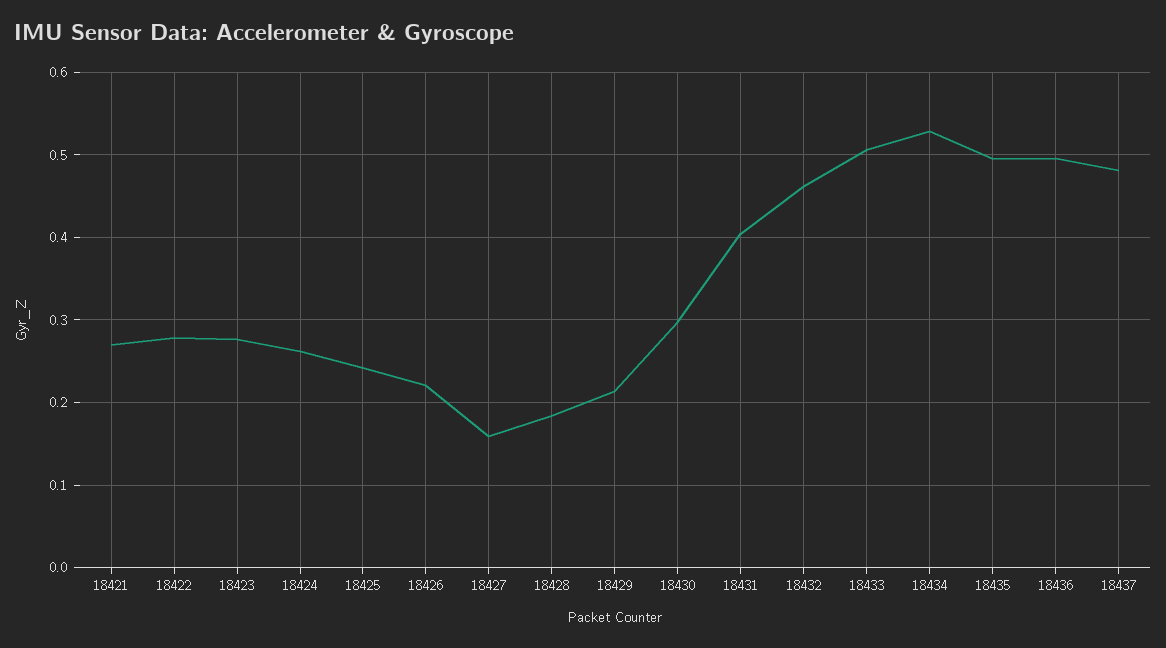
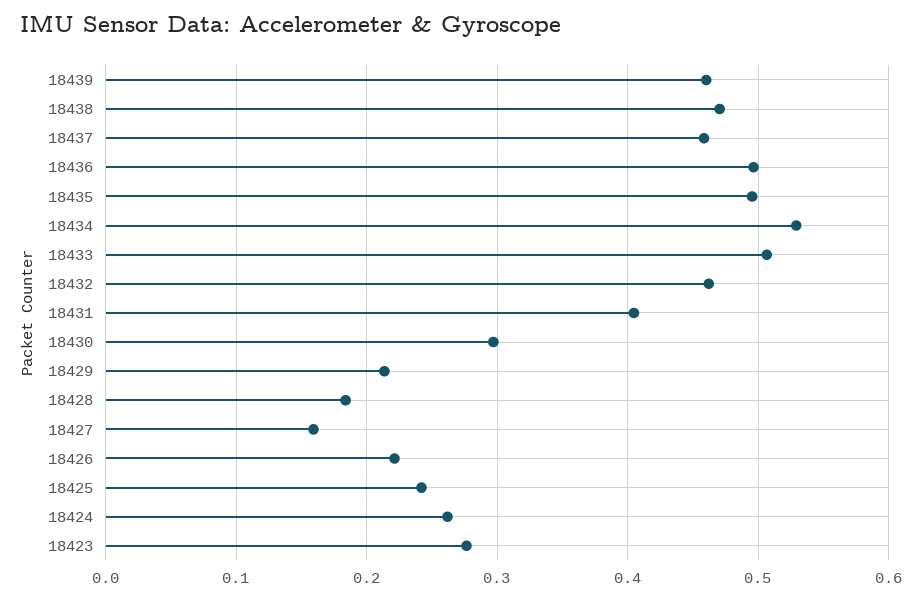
18421: 0.27 -> none
18422: 0.28 -> none
18437: 0.48 -> 0.46
18439: none -> 0.46
18438: none -> 0.47

